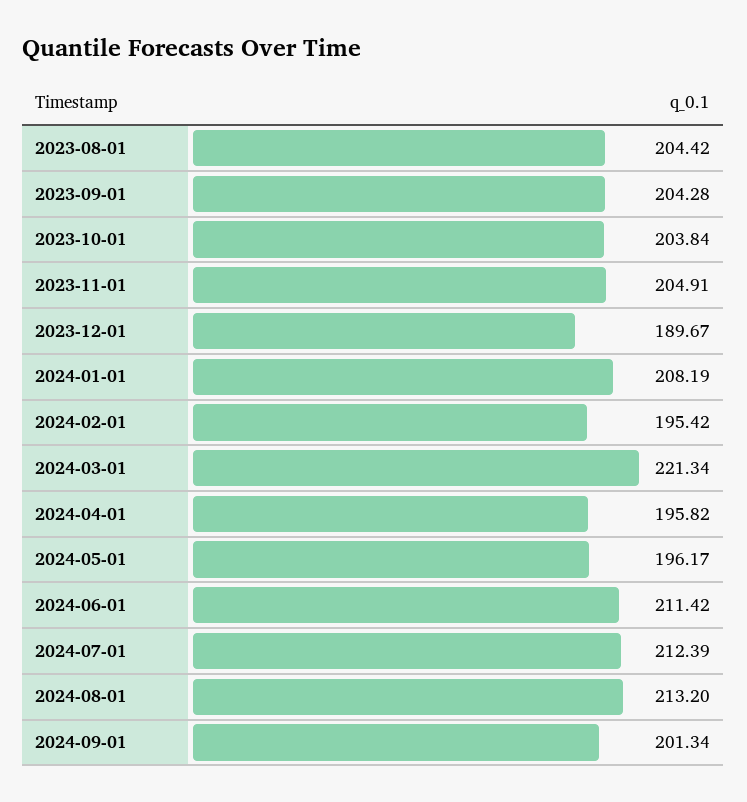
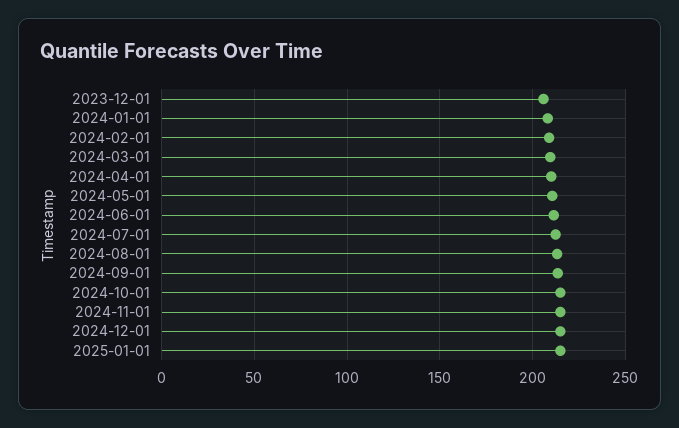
2023-08-01: 204.42 -> none
2023-09-01: 204.28 -> none
2023-10-01: 203.84 -> none
2023-11-01: 204.91 -> none
2023-12-01: 189.67 -> 205
2024-02-01: 195.42 -> 210
2024-03-01: 221.34 -> 210
2024-04-01: 195.82 -> 210
2024-05-01: 196.17 -> 210
2024-09-01: 201.34 -> 215
2024-10-01: none -> 215
2024-11-01: none -> 215
2024-12-01: none -> 215
2025-01-01: none -> 215

